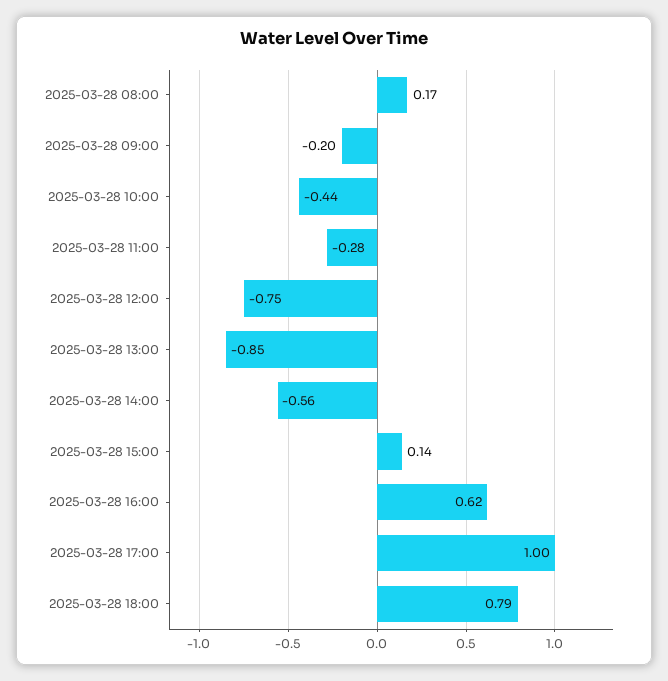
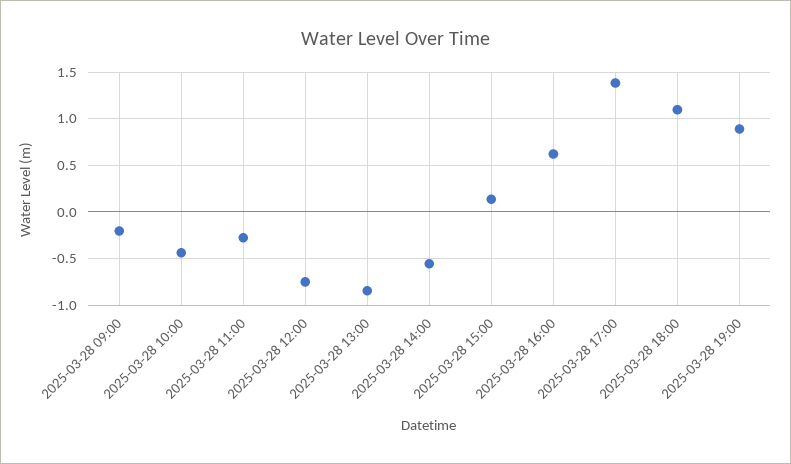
2025-03-28 08:00: 0.17 -> none
2025-03-28 17:00: 1 -> 1.4
2025-03-28 18:00: 0.79 -> 1.1
2025-03-28 19:00: none -> 0.9

